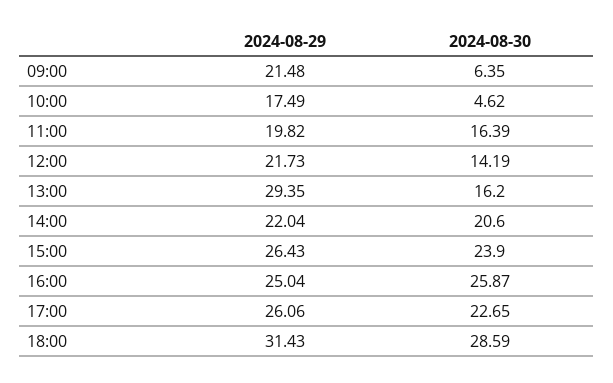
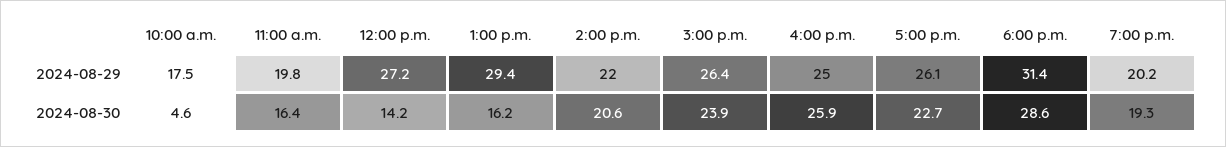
2024-08-29, 09:00: 21.48 -> none
2024-08-30, 09:00: 6.35 -> none
2024-08-29, 12:00: 21.73 -> 27.2
2024-08-29, 7:00 p.m.: none -> 20.2
2024-08-30, 7:00 p.m.: none -> 19.3

